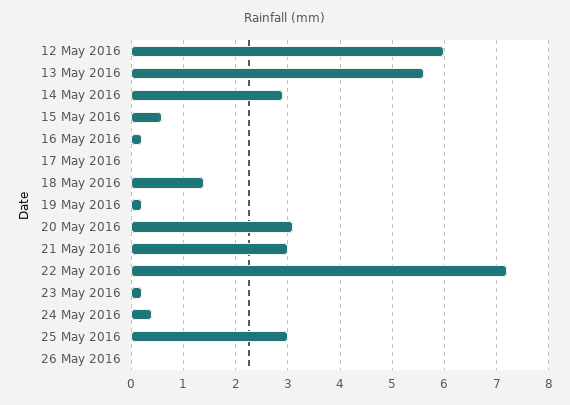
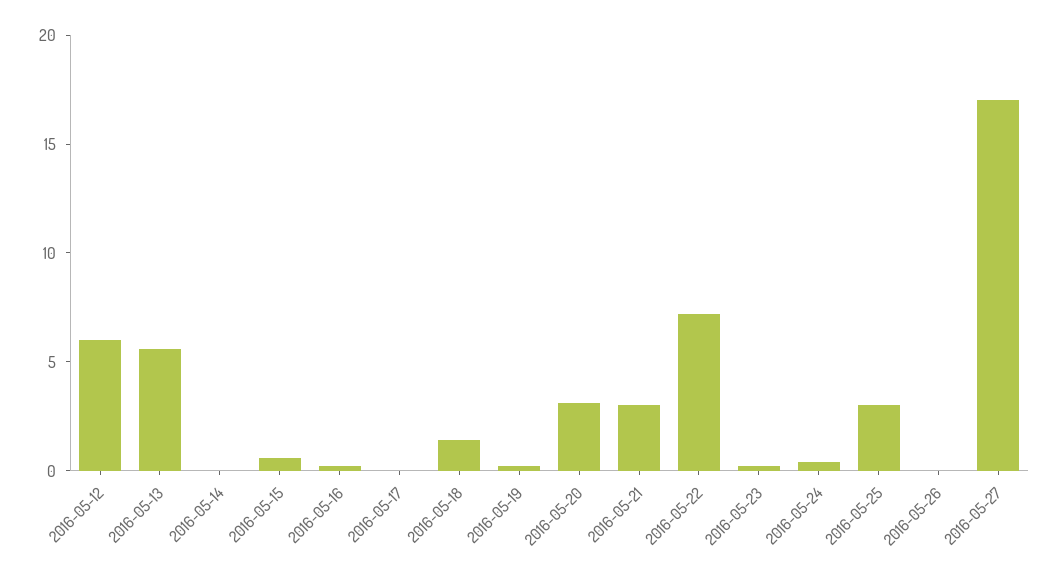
14 May 2016: 3 -> 0
2016-05-27: none -> 17

